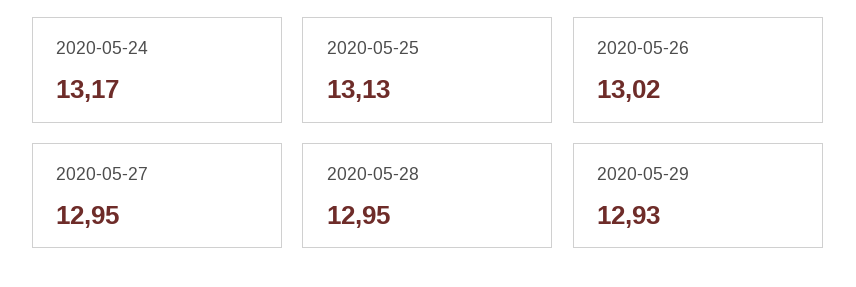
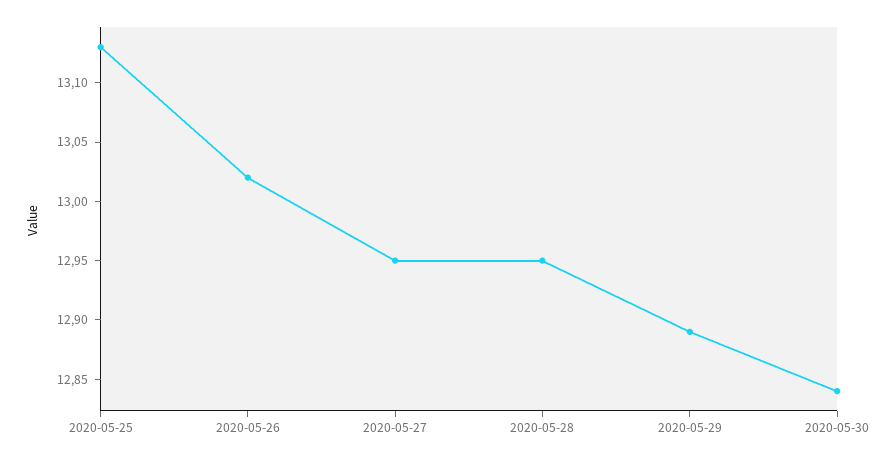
2020-05-24: 13.17 -> none
2020-05-29: 12.93 -> 12.89
2020-05-30: none -> 12.84

